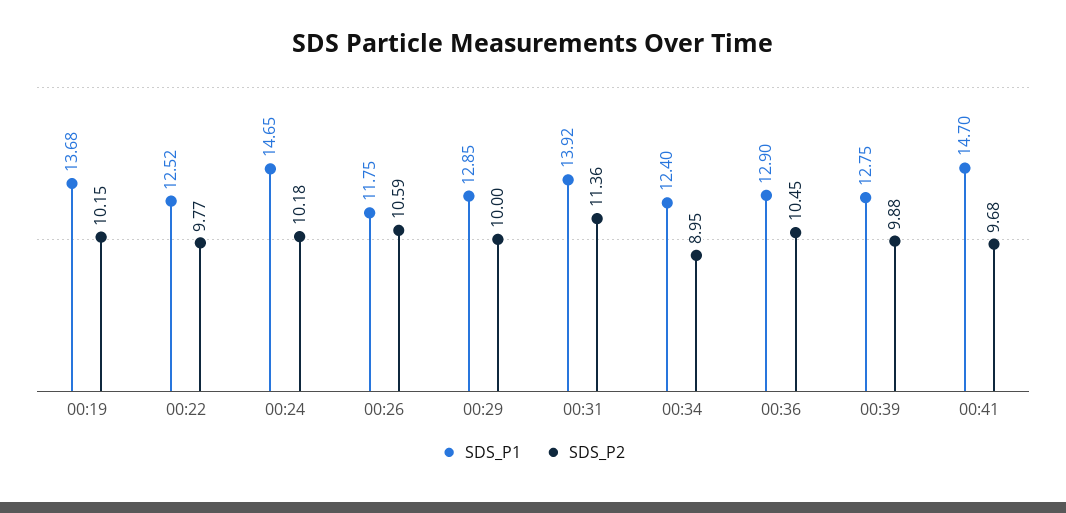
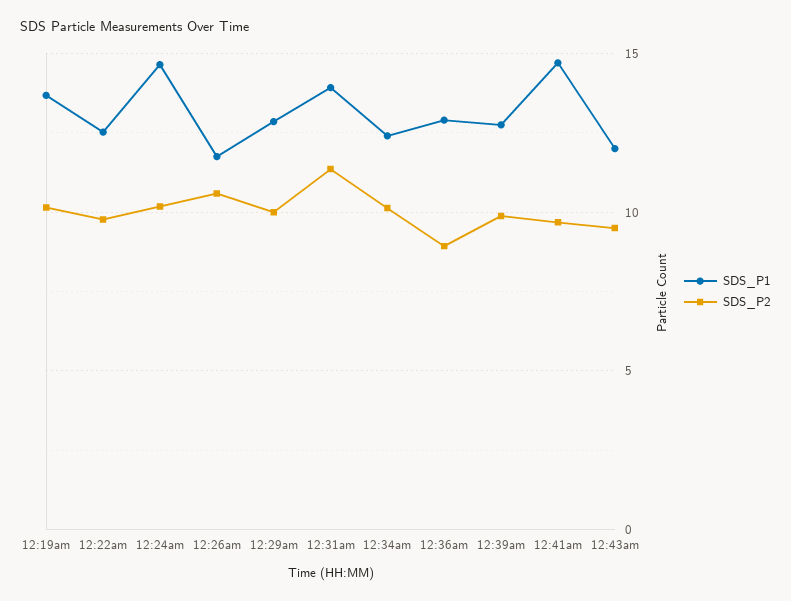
SDS_P2, 00:34: 8.95 -> 10
SDS_P2, 00:36: 10.45 -> 9
SDS_P1, 12:43am: none -> 12
SDS_P2, 12:43am: none -> 9.5

